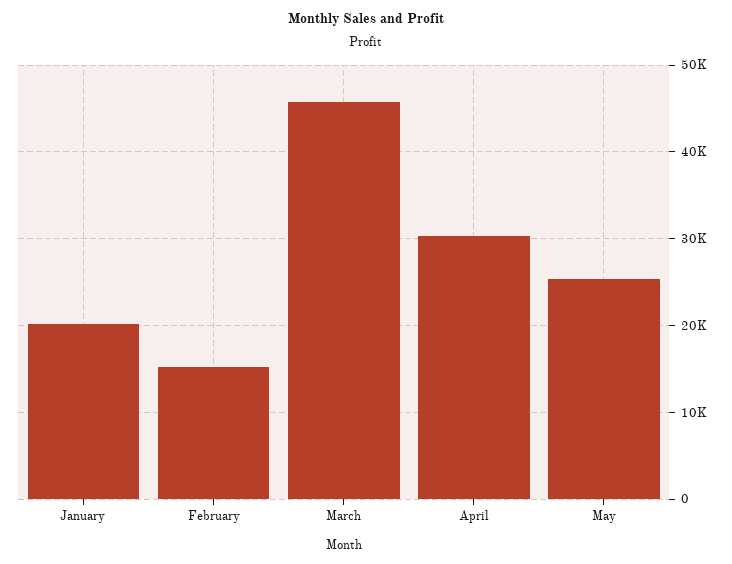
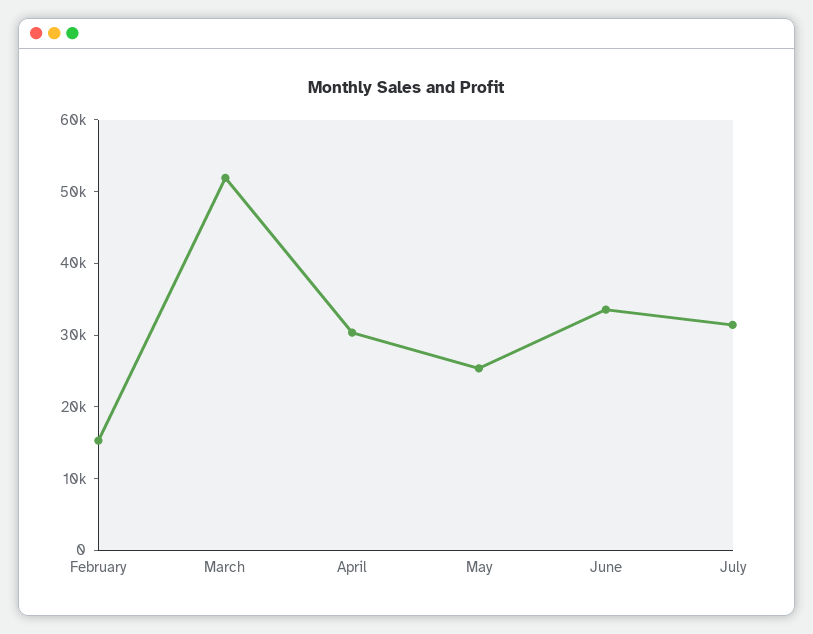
January: 20000 -> none
March: 46000 -> 52000
June: none -> 34000
July: none -> 32000

